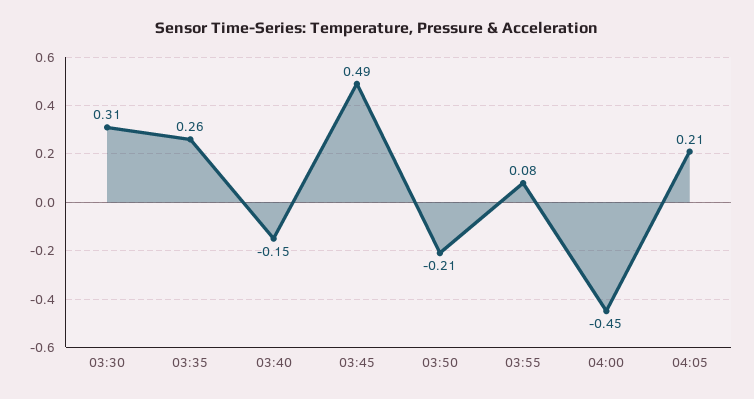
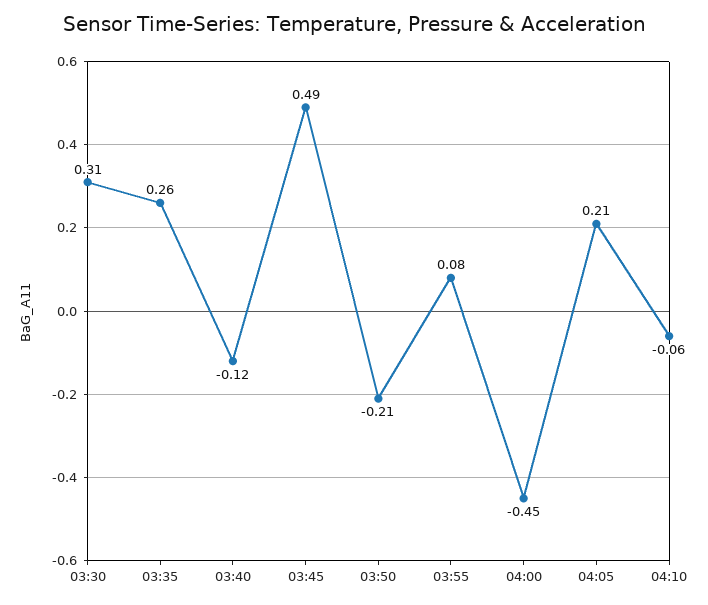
03:40: -0.15 -> -0.12
04:10: none -> -0.06

